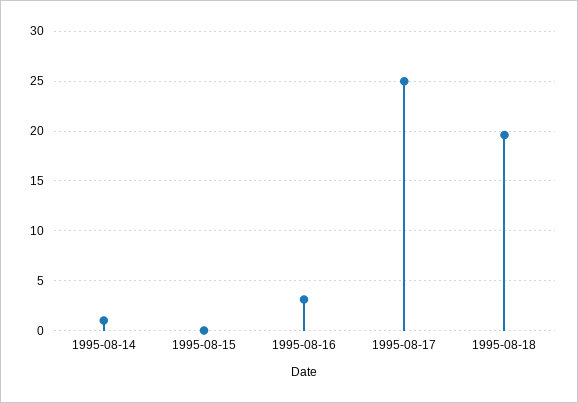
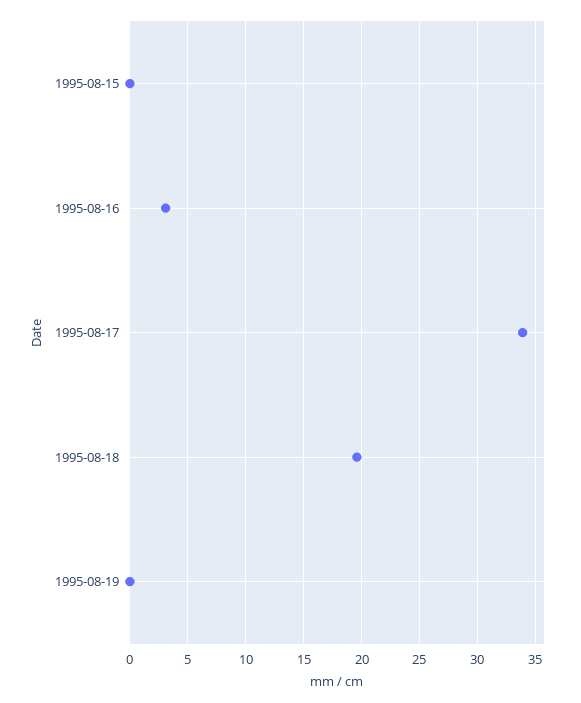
1995-08-14: 1 -> none
1995-08-17: 25 -> 34
1995-08-19: none -> 0

